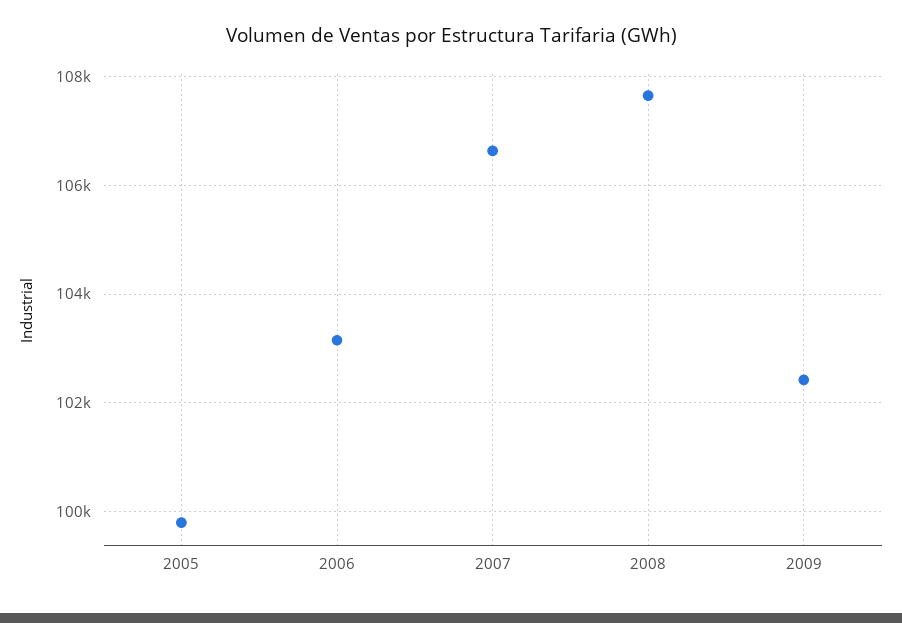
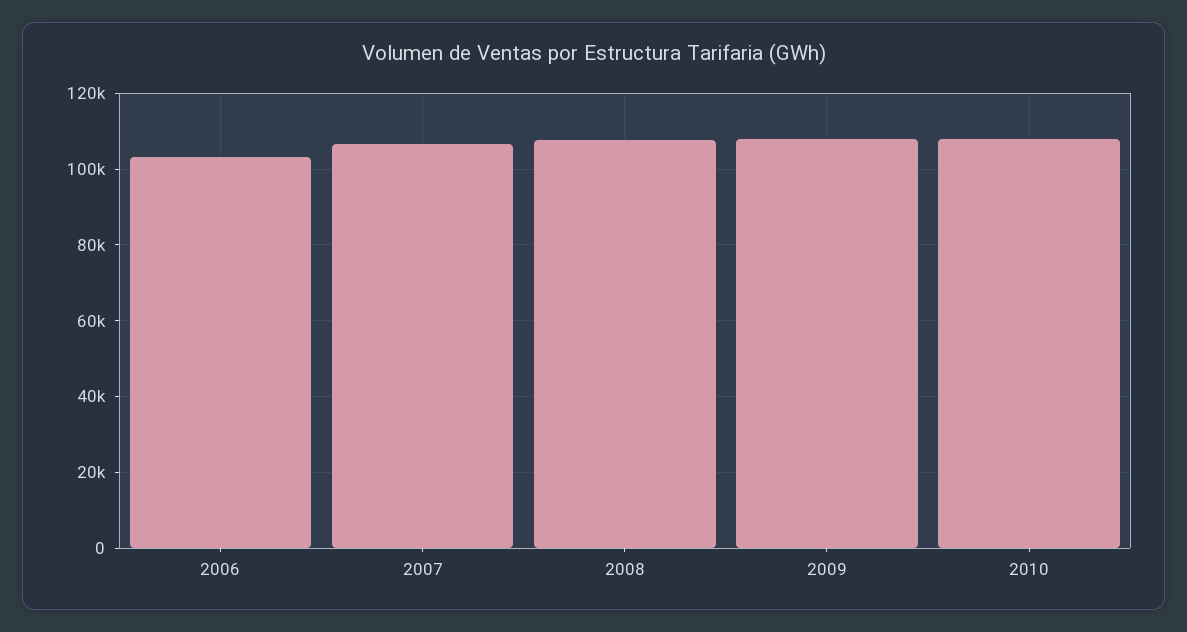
2005: 99800 -> none
2009: 102400 -> 108000
2010: none -> 108000

